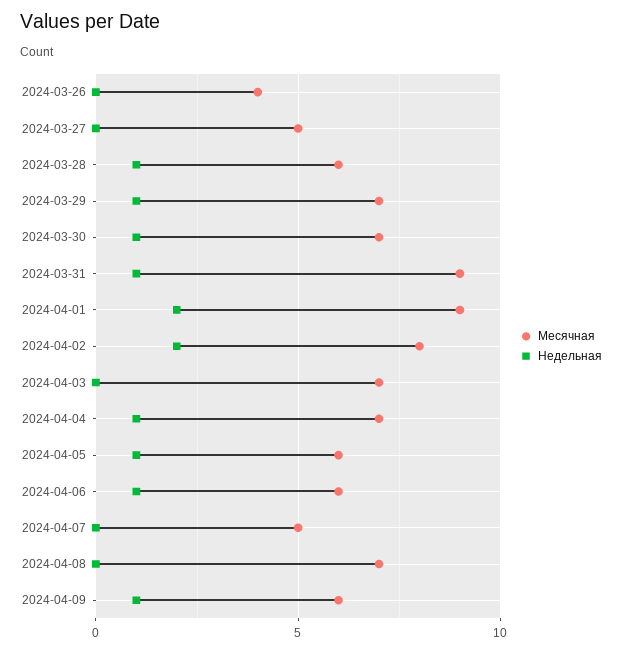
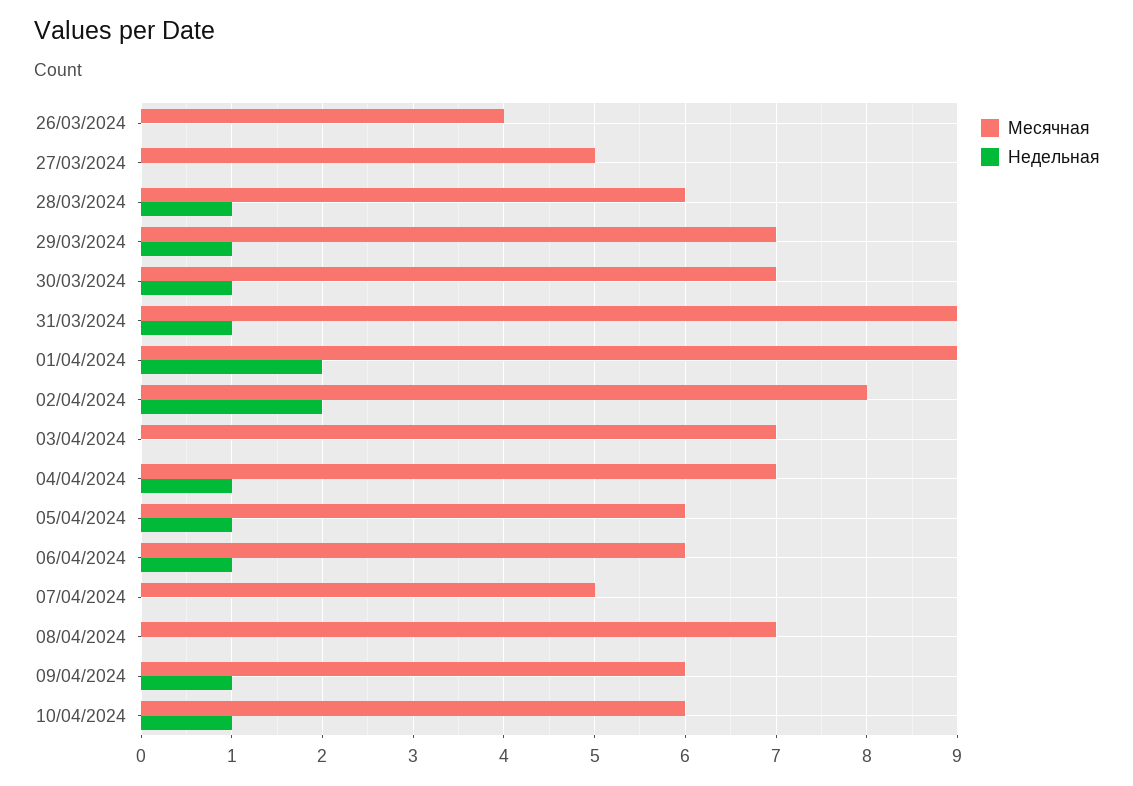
Месячная, 10/04/2024: none -> 6
Недельная, 10/04/2024: none -> 1

